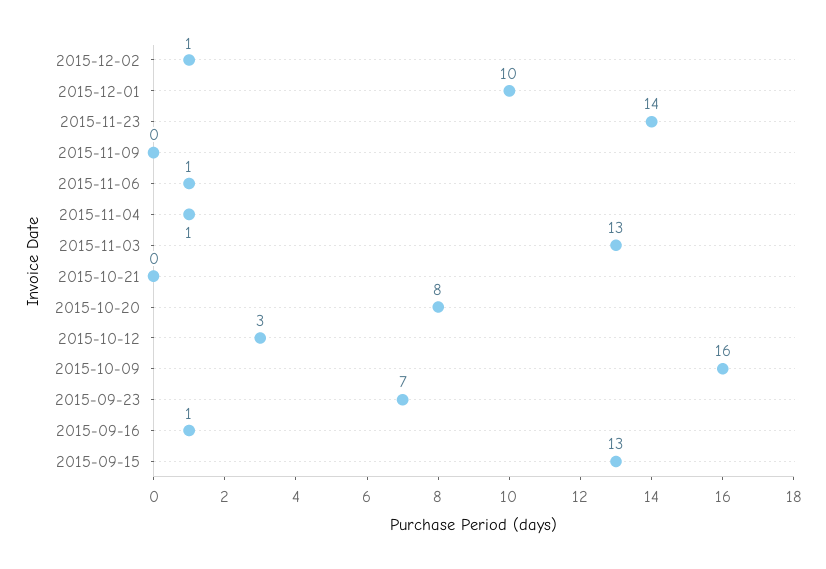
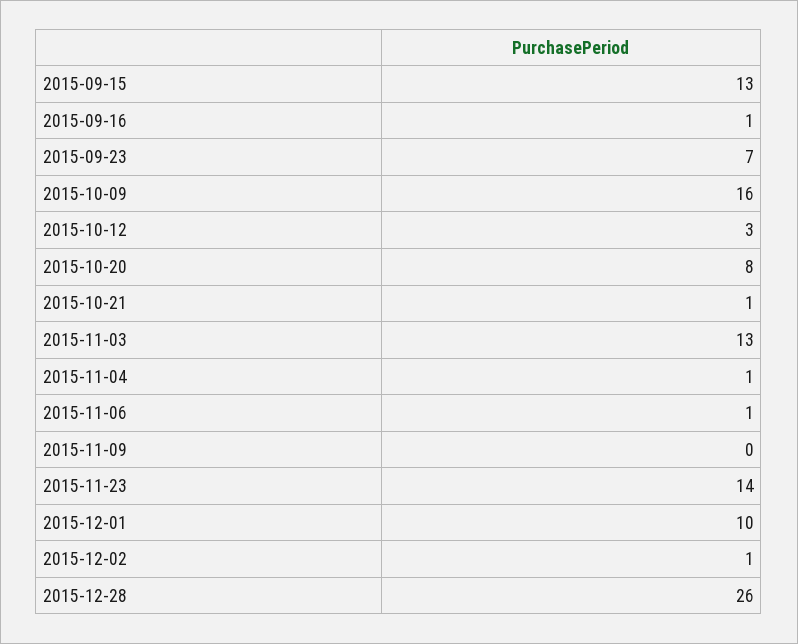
2015-10-21: 0 -> 1
2015-12-28: none -> 26

